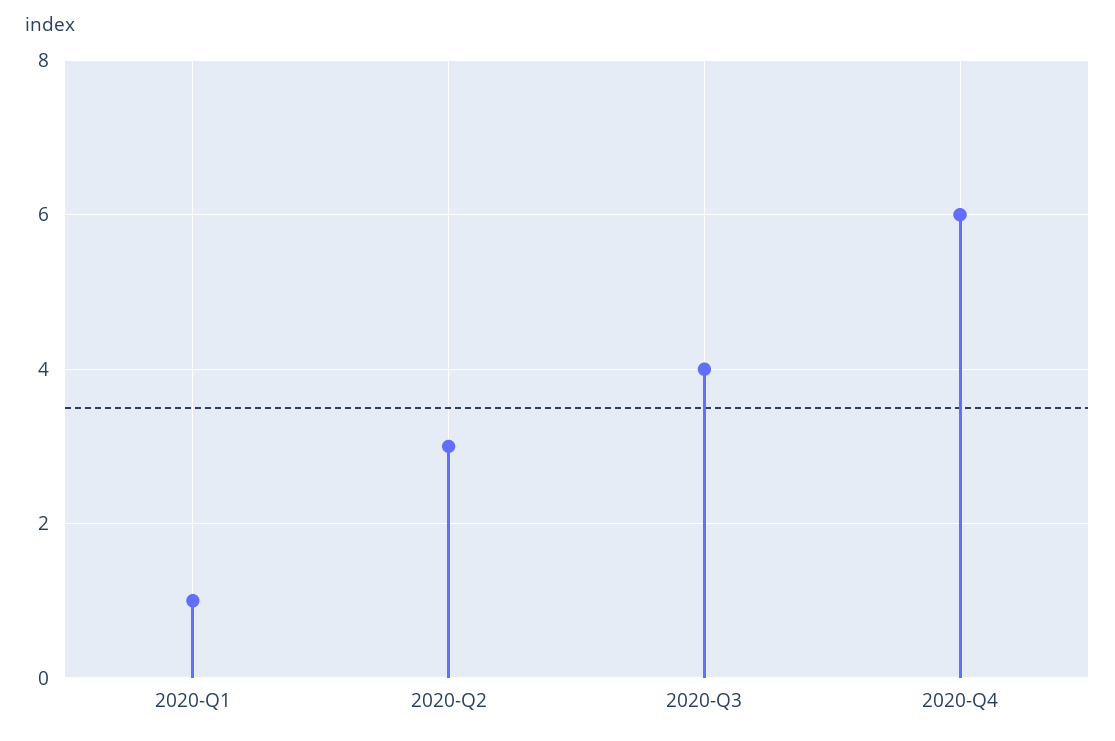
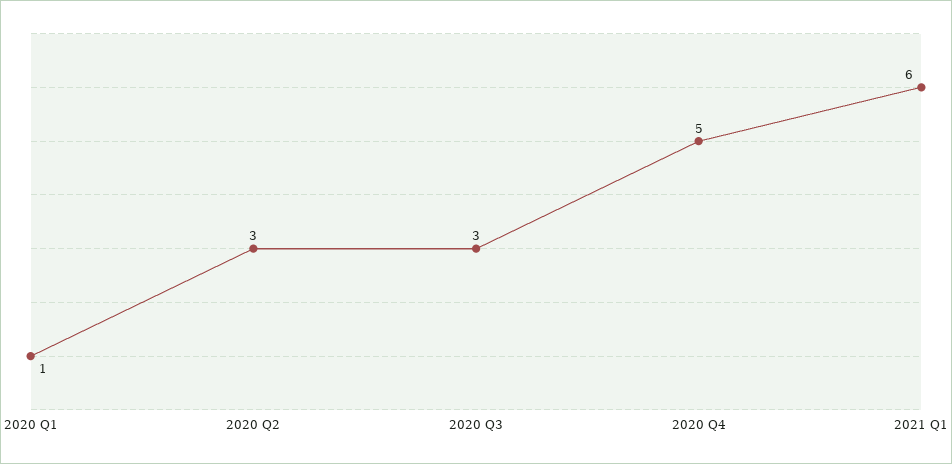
2020-Q3: 4 -> 3
2020-Q4: 6 -> 5
2021 Q1: none -> 6

